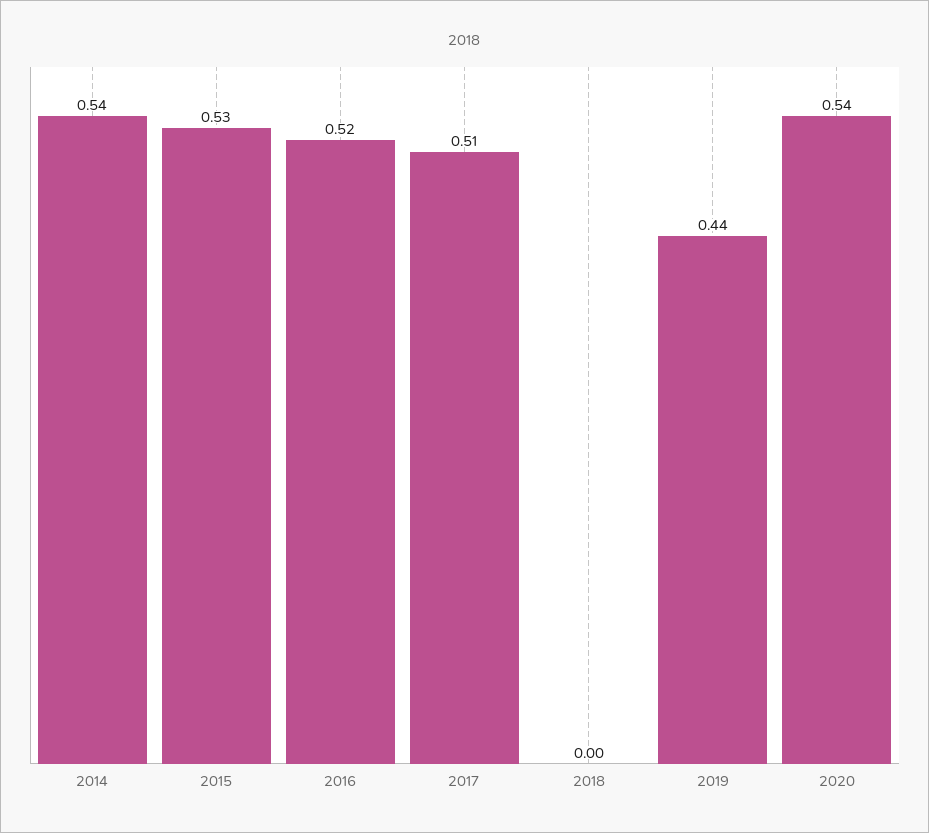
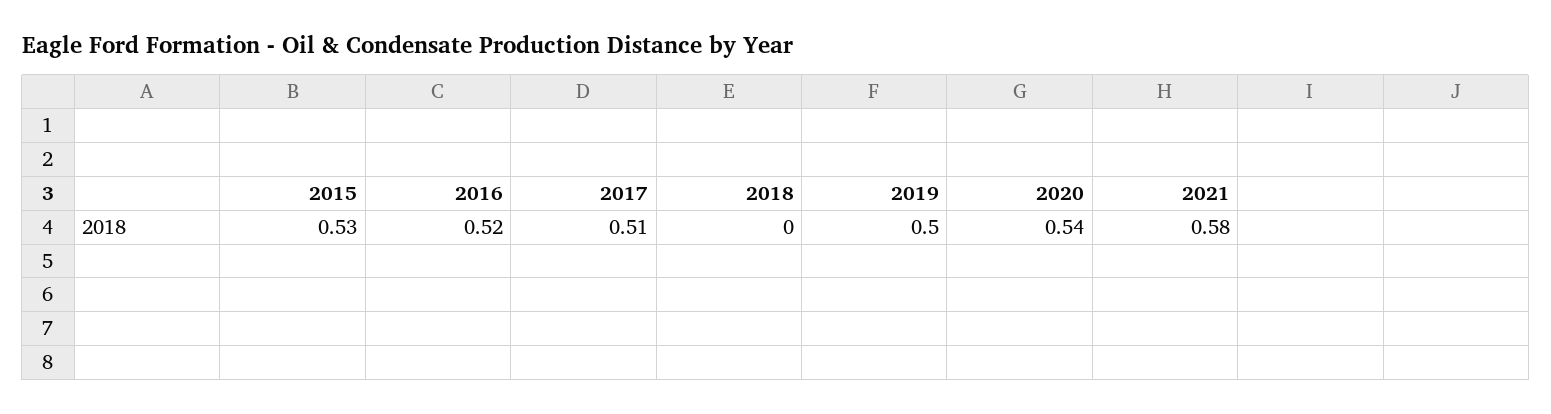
2014: 0.54 -> none
2019: 0.44 -> 0.5
2021: none -> 0.58

